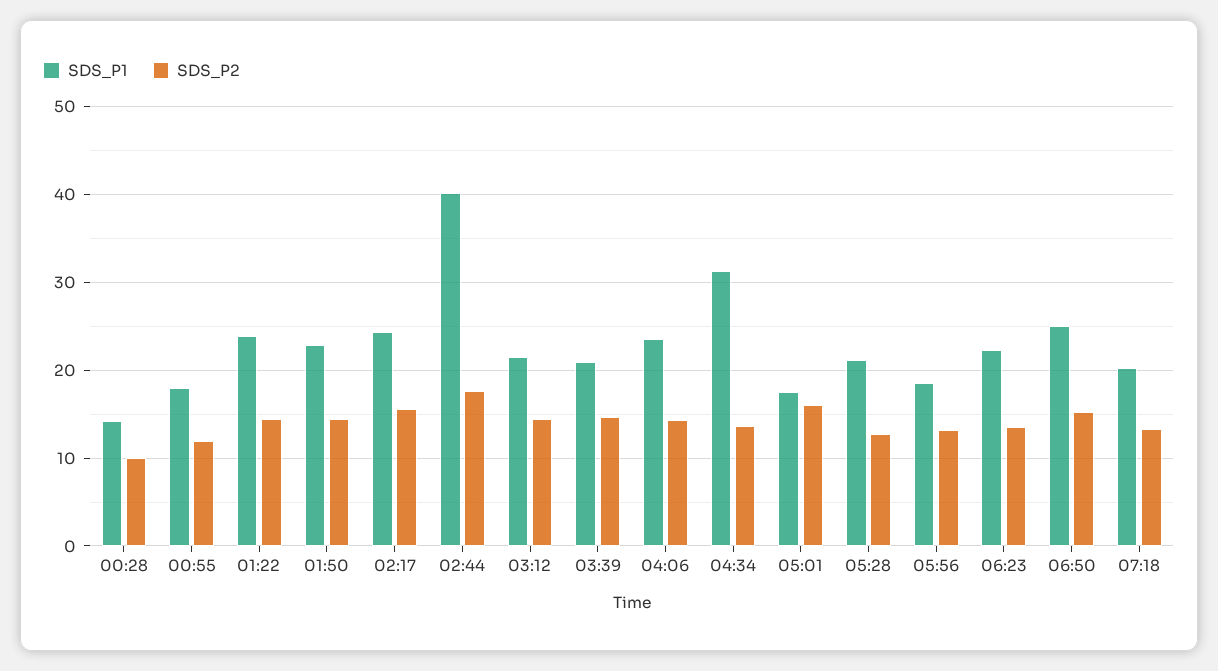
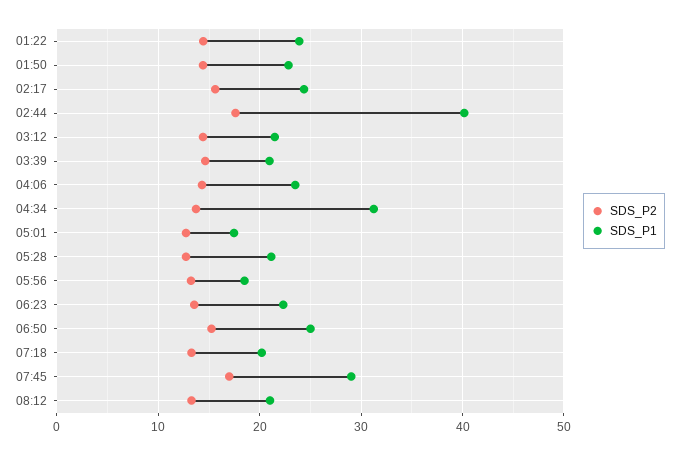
SDS_P1, 00:28: 14 -> none
SDS_P2, 00:28: 10 -> none
SDS_P1, 00:55: 18 -> none
SDS_P2, 00:55: 12 -> none
SDS_P2, 05:01: 16 -> 13
SDS_P2, 07:45: none -> 17
SDS_P1, 07:45: none -> 29
SDS_P2, 08:12: none -> 13
SDS_P1, 08:12: none -> 21

